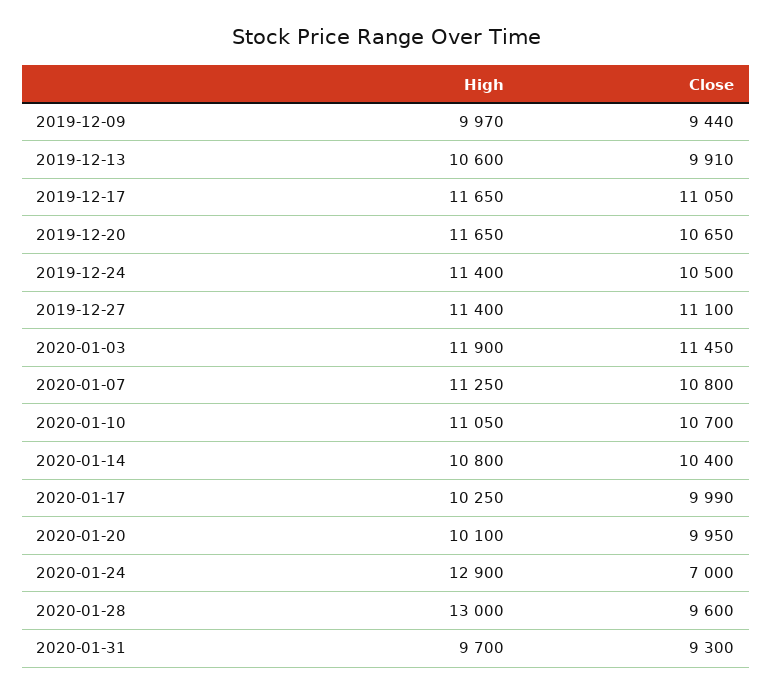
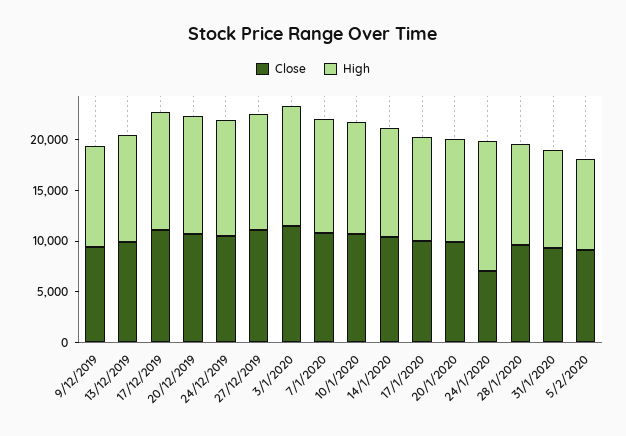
High, 2020-01-28: 13000 -> 10000
Close, 5/2/2020: none -> 9000
High, 5/2/2020: none -> 9000

